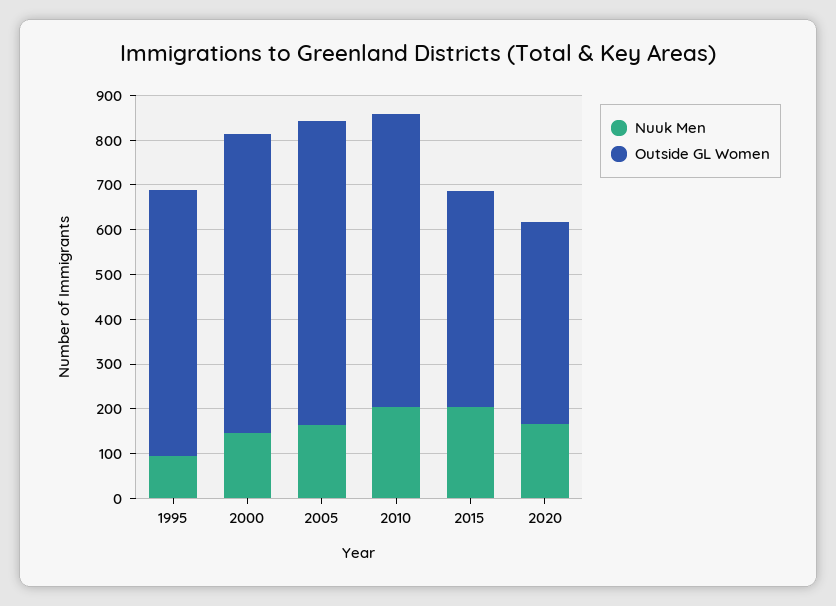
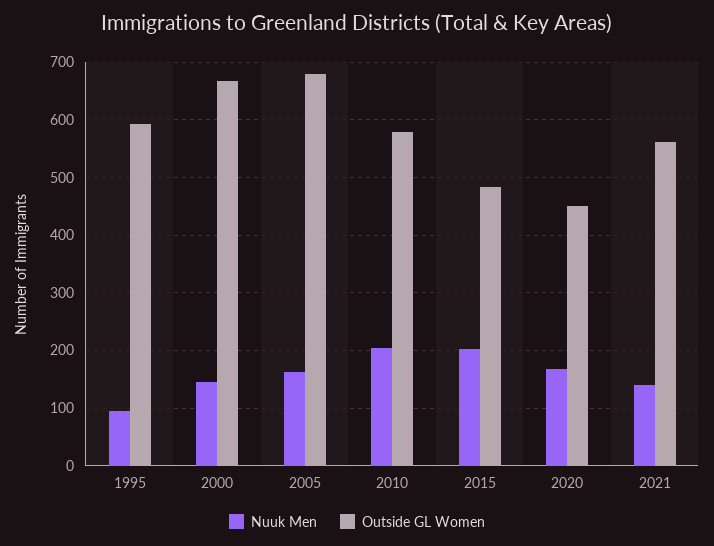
Outside GL Women, 2010: 660 -> 580
Nuuk Men, 2021: none -> 140
Outside GL Women, 2021: none -> 560

